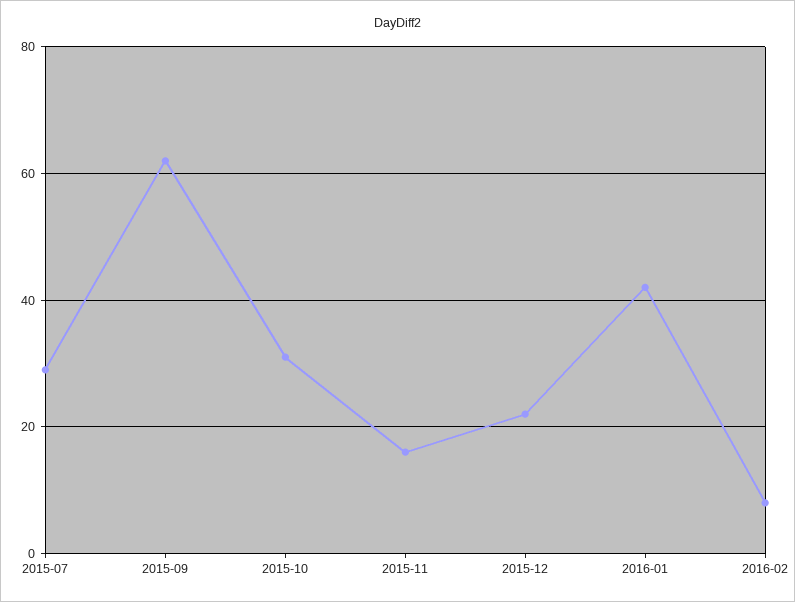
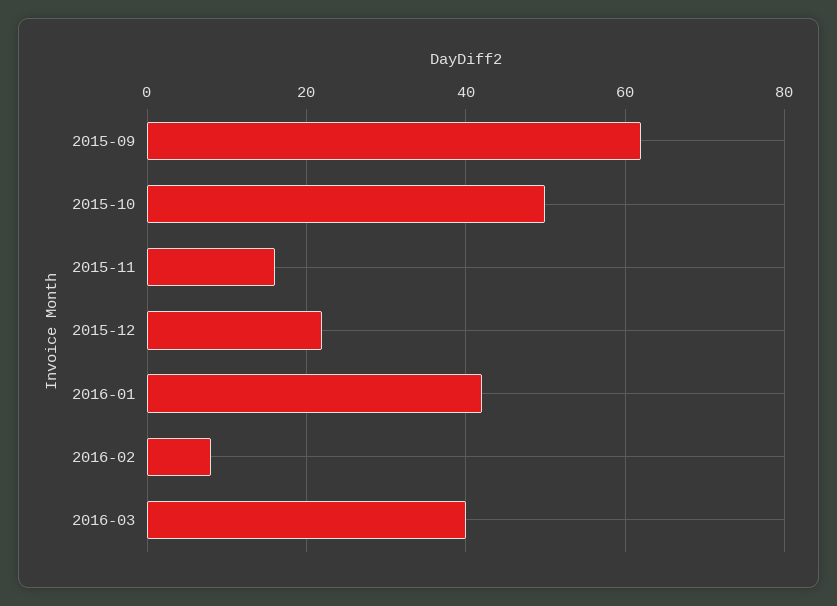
2015-07: 30 -> none
2015-10: 30 -> 50
2016-03: none -> 40

